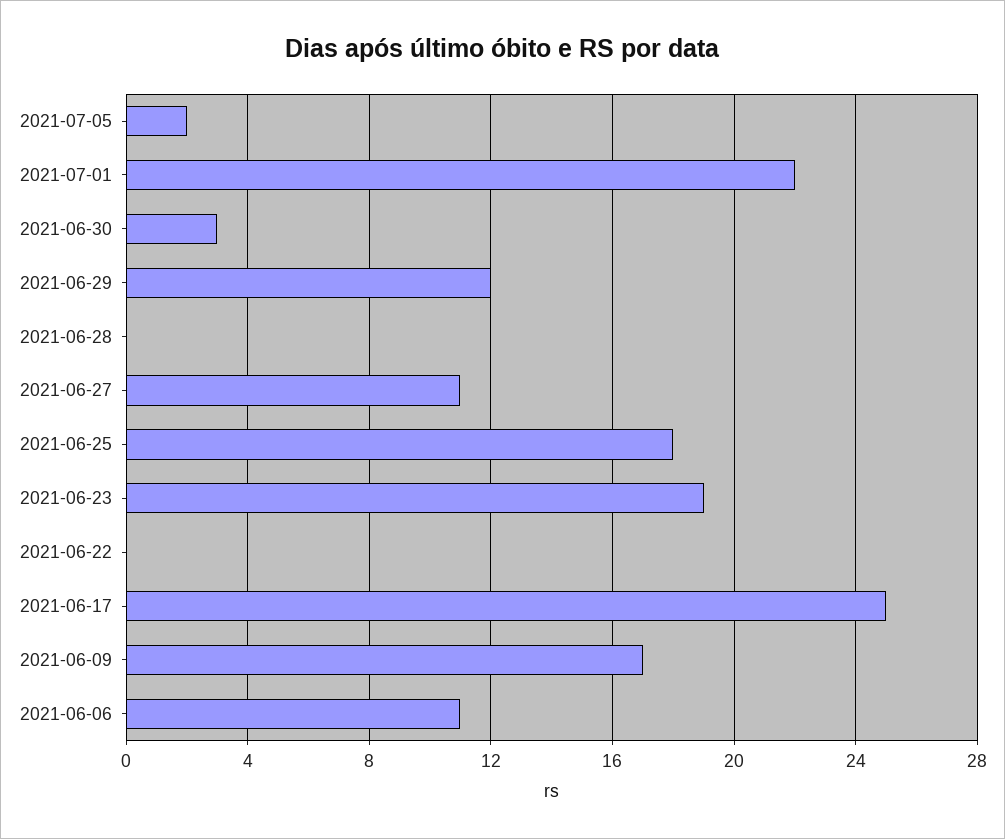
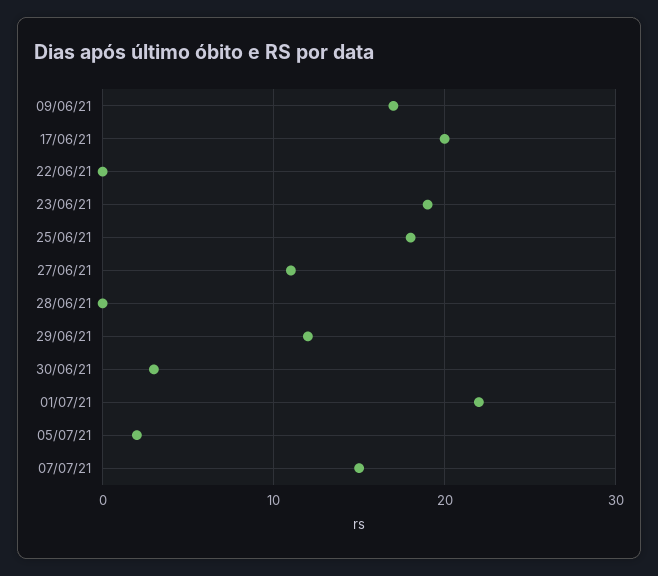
2021-06-17: 25 -> 20
2021-06-06: 11 -> none
07/07/21: none -> 15

